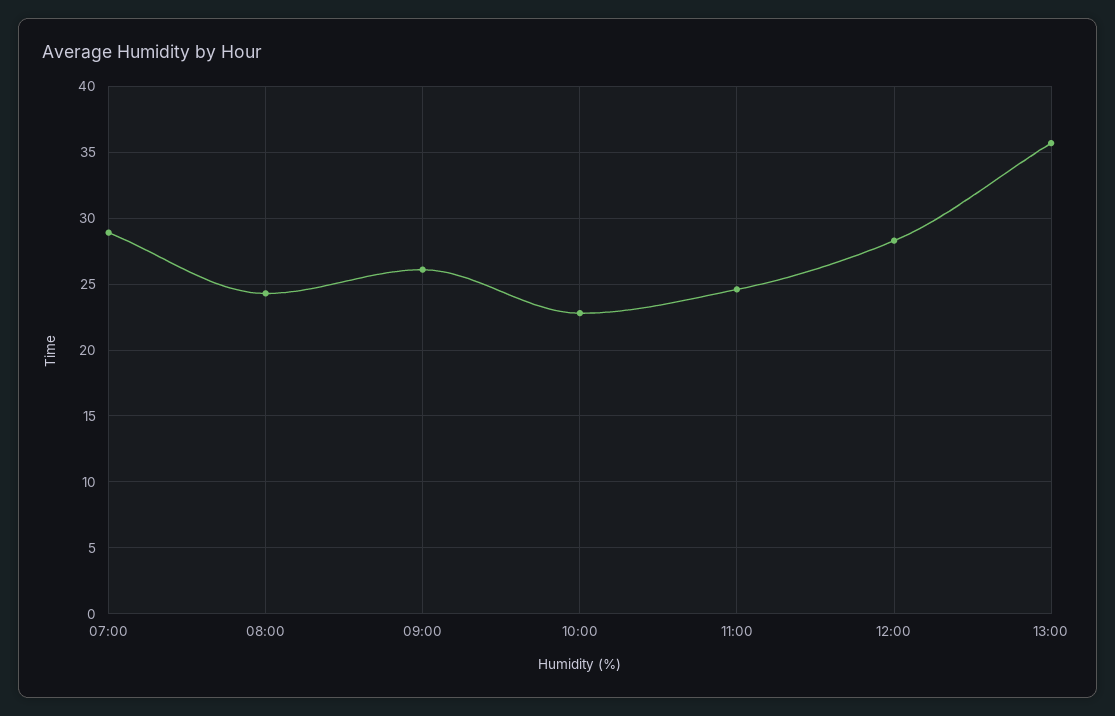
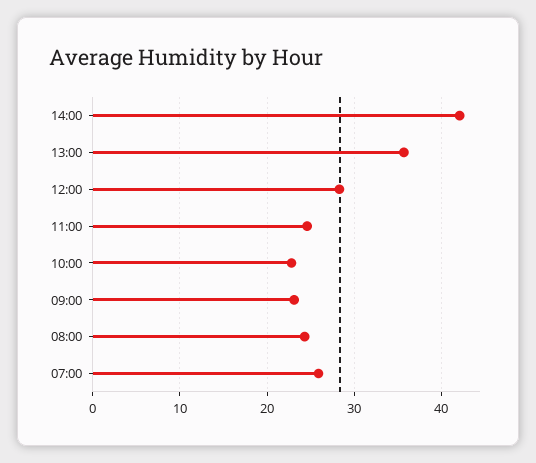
07:00: 29 -> 26
09:00: 26 -> 23
14:00: none -> 42

